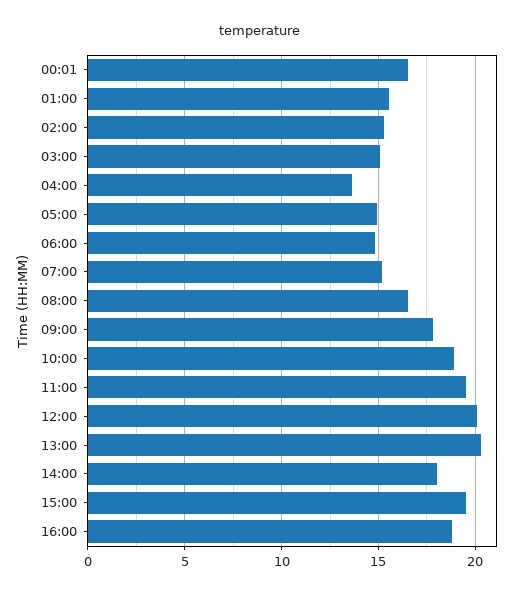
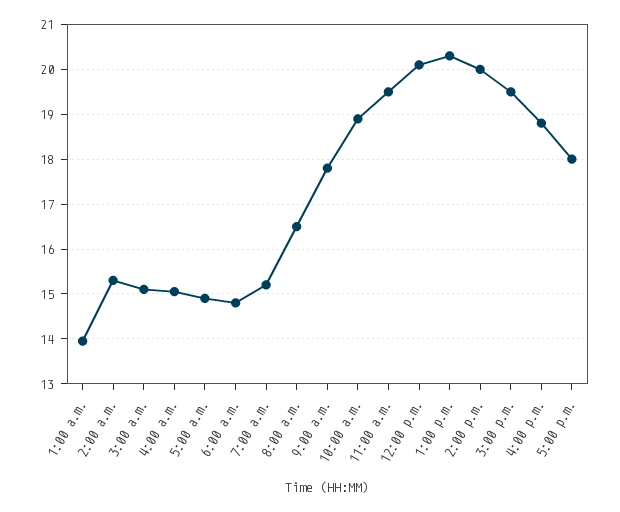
00:01: 16.5 -> none
01:00: 15.5 -> 14
04:00: 13.5 -> 15
14:00: 18 -> 20
5:00 p.m.: none -> 18

